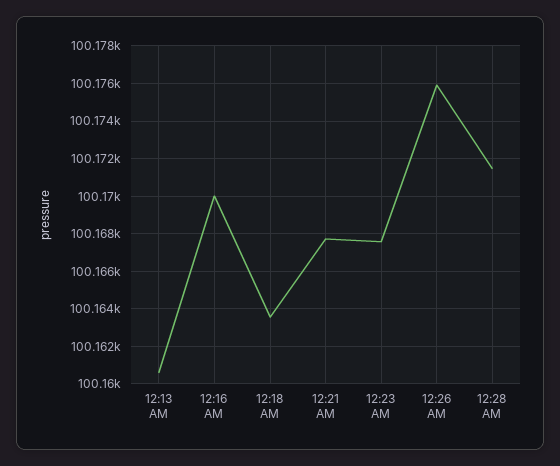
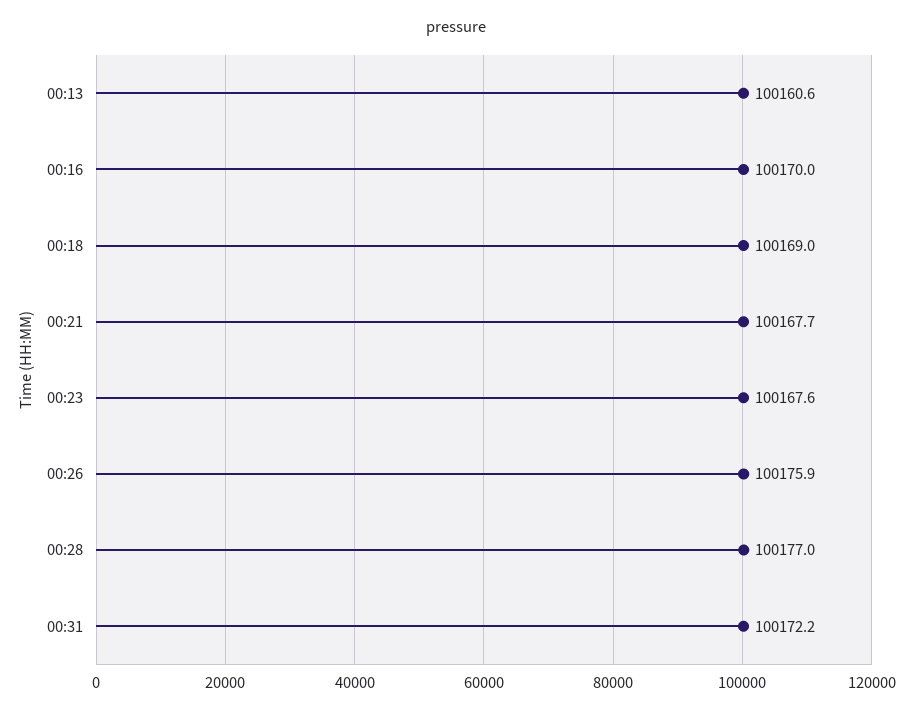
12:18 AM: 100163.5 -> 100169
12:28 AM: 100171.5 -> 100177
00:31: none -> 100172.2

